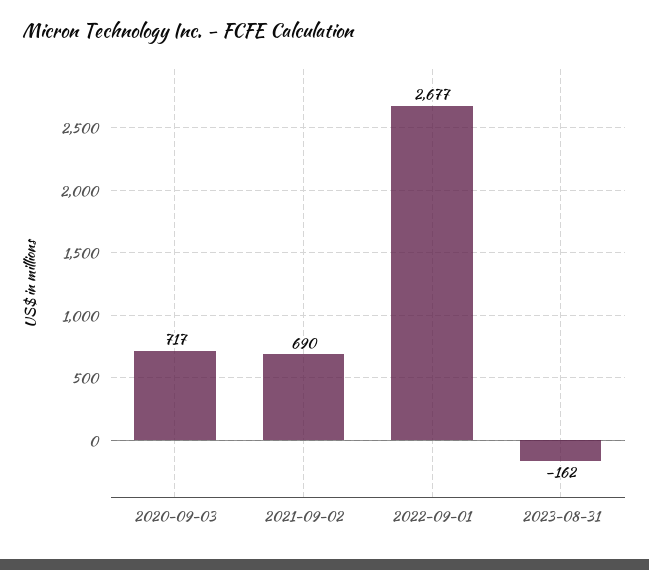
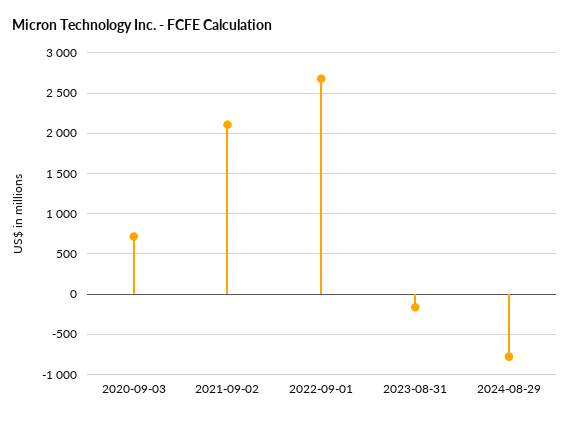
2021-09-02: 690 -> 2100
2024-08-29: none -> -800

